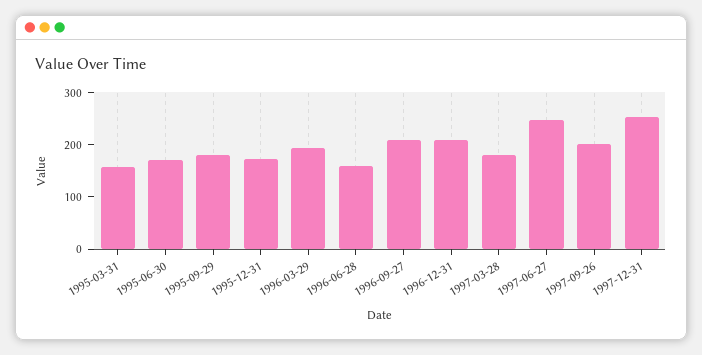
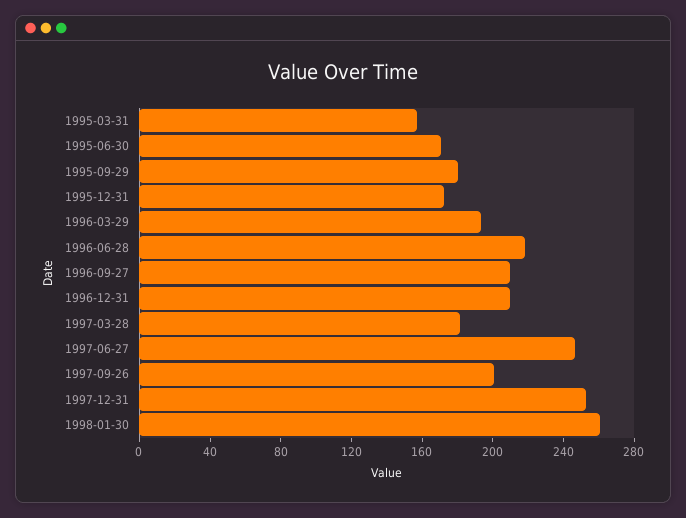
1996-06-28: 160 -> 220
1998-01-30: none -> 260

